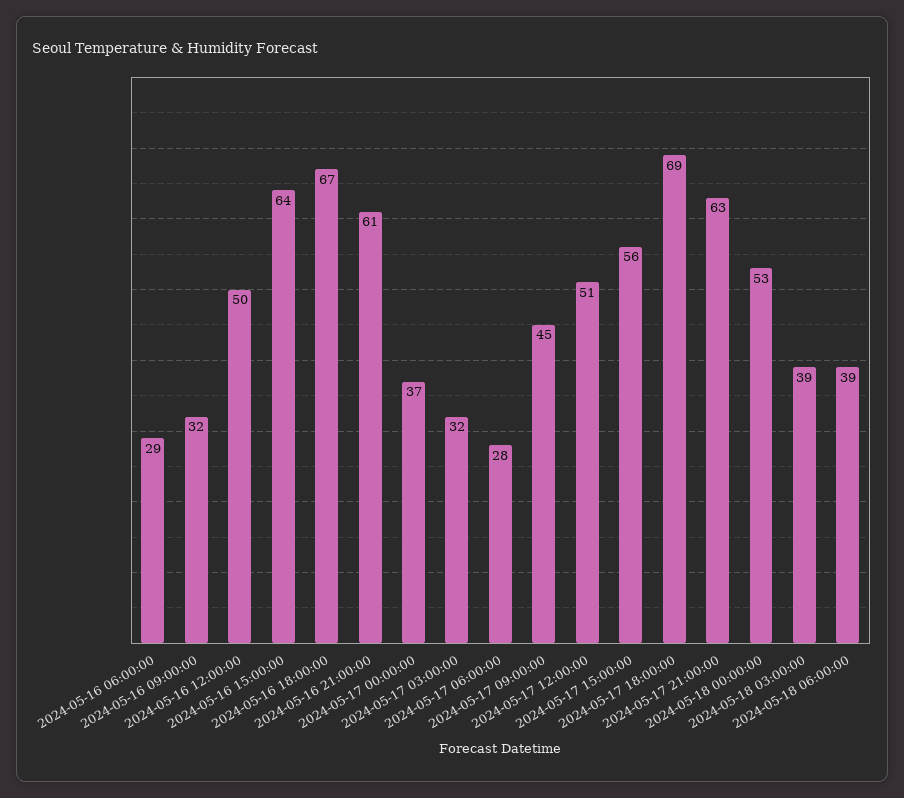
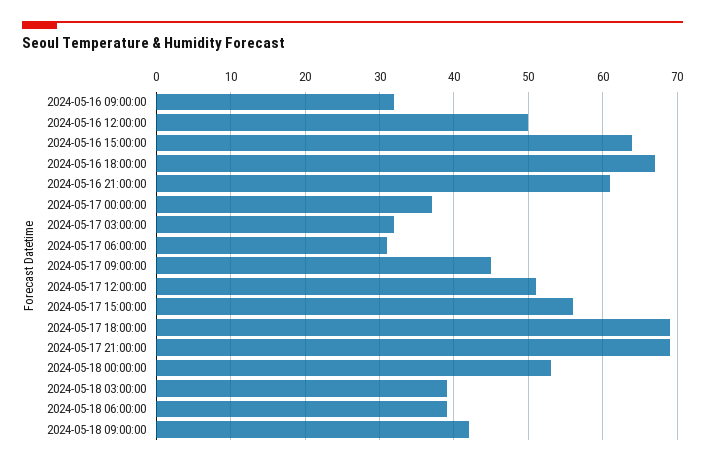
2024-05-16 06:00:00: 29 -> none
2024-05-17 06:00:00: 28 -> 31
2024-05-17 21:00:00: 63 -> 69
2024-05-18 09:00:00: none -> 42

